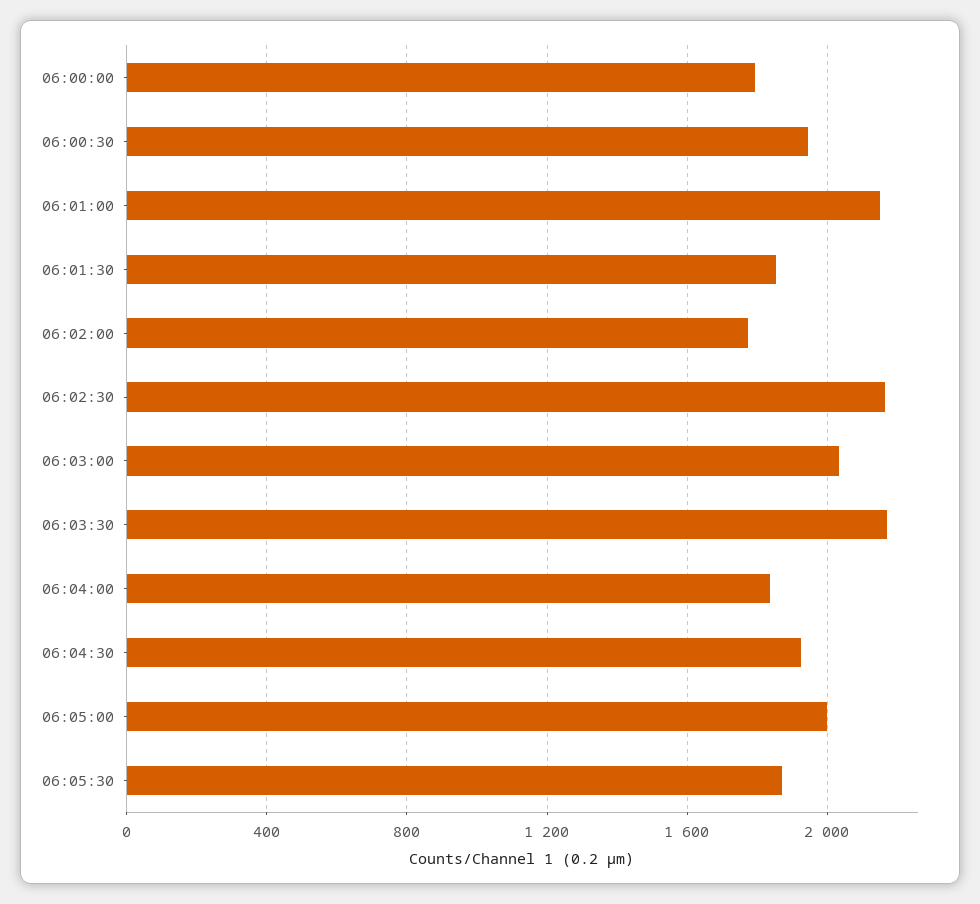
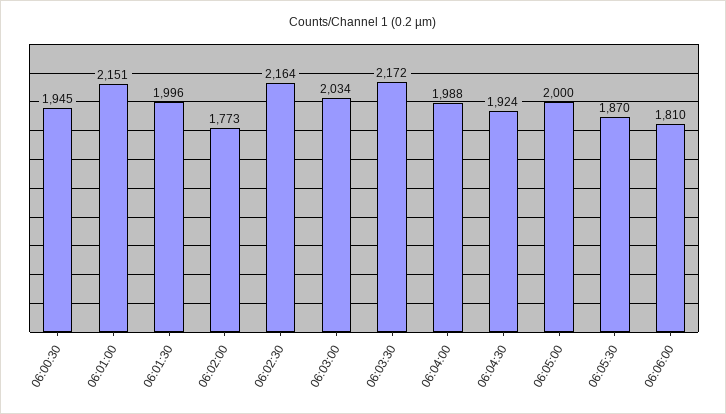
06:00:00: 1800 -> none
06:01:30: 1850 -> 1996
06:04:00: 1850 -> 1988
06:06:00: none -> 1810

